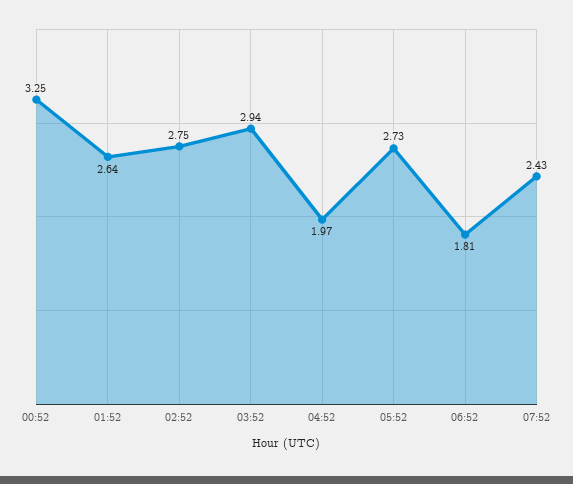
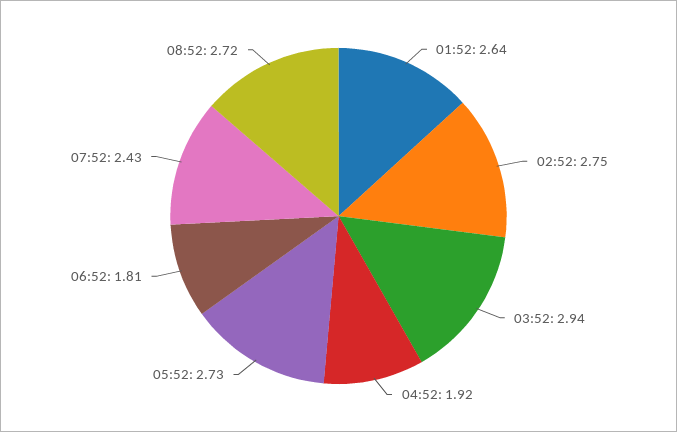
00:52: 3.25 -> none
04:52: 1.97 -> 1.92
08:52: none -> 2.72

